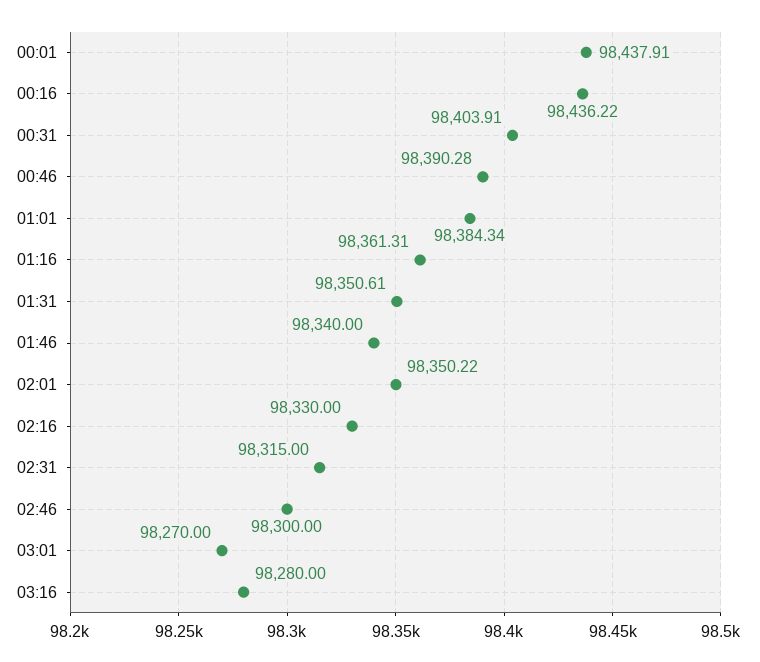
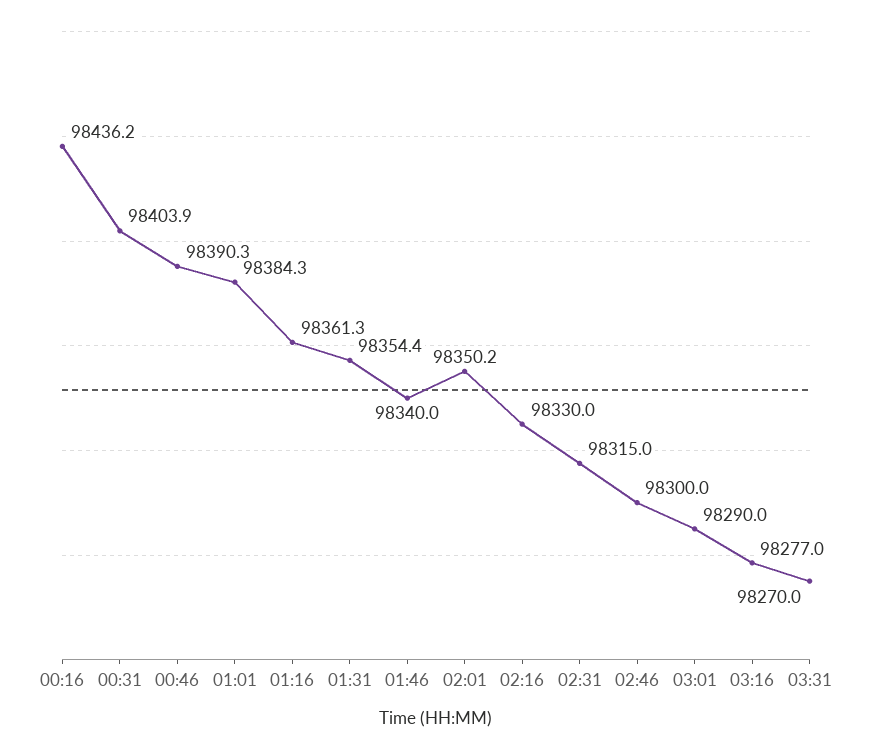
00:01: 98437.91 -> none
01:31: 98350.61 -> 98354.4
03:01: 98270 -> 98290
03:16: 98280 -> 98277
03:31: none -> 98270

